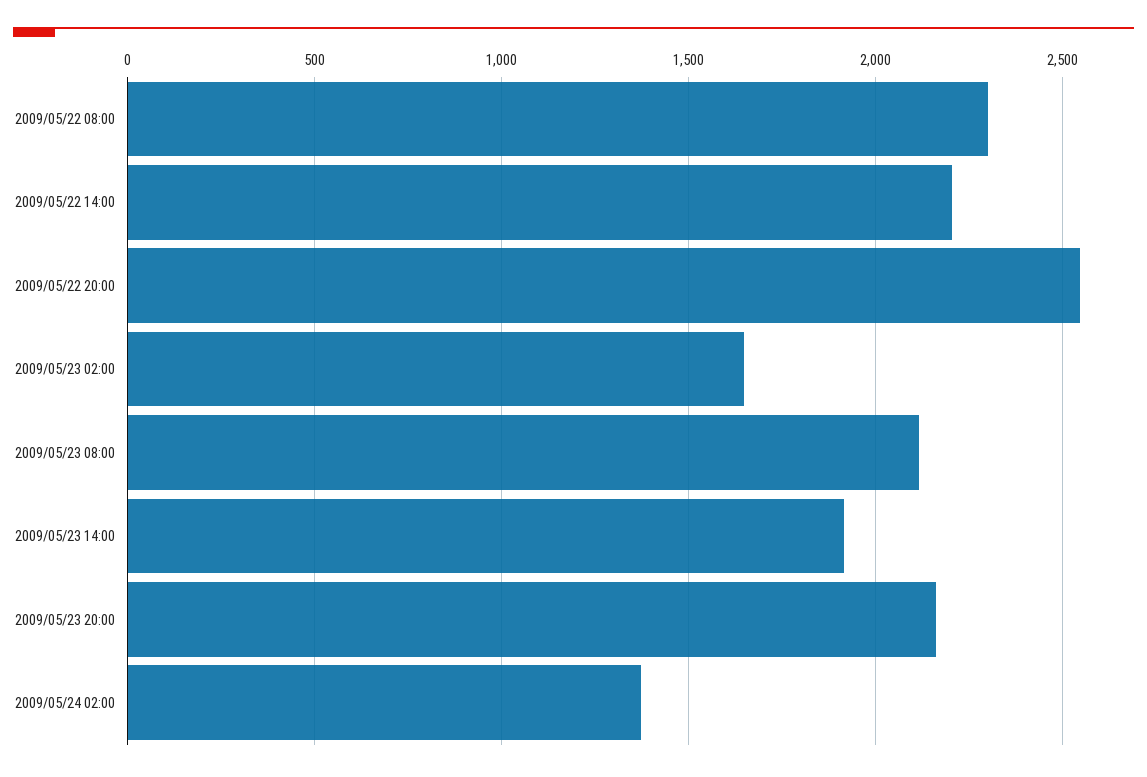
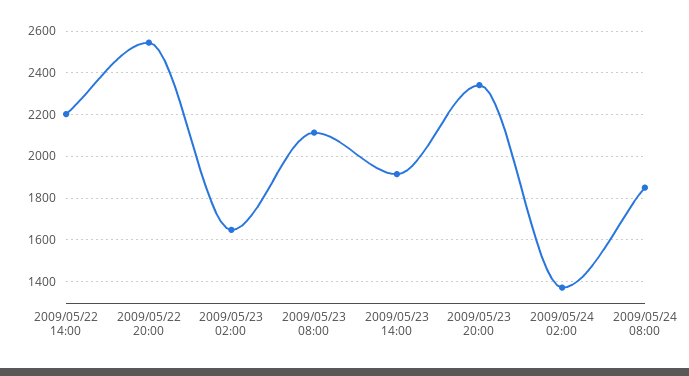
2009/05/22 08:00: 2300 -> none
2009/05/23 20:00: 2150 -> 2350
2009/05/24 08:00: none -> 1850

